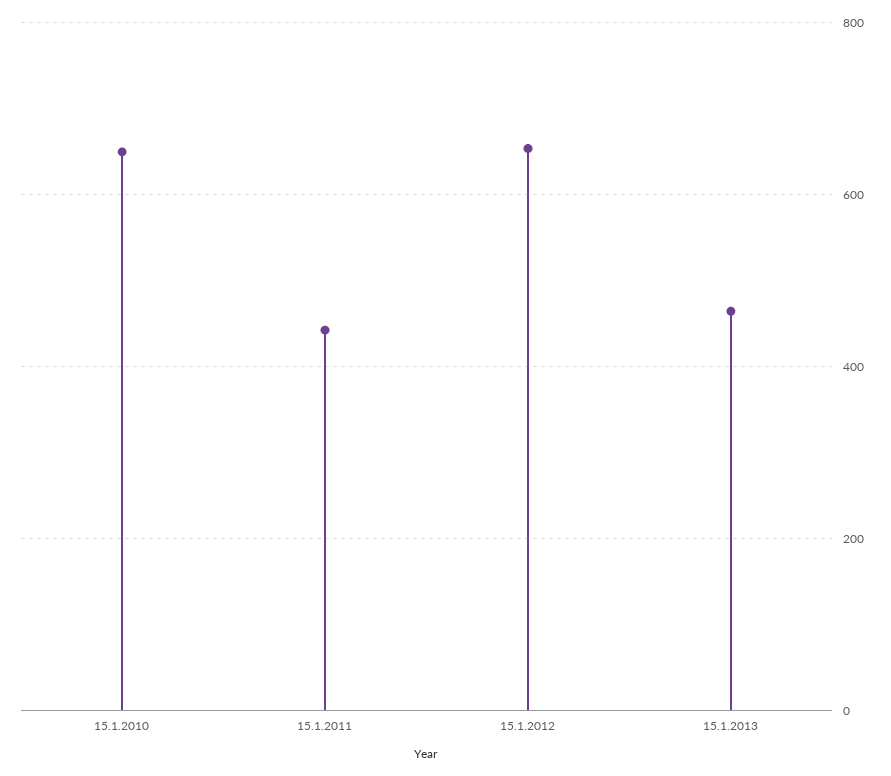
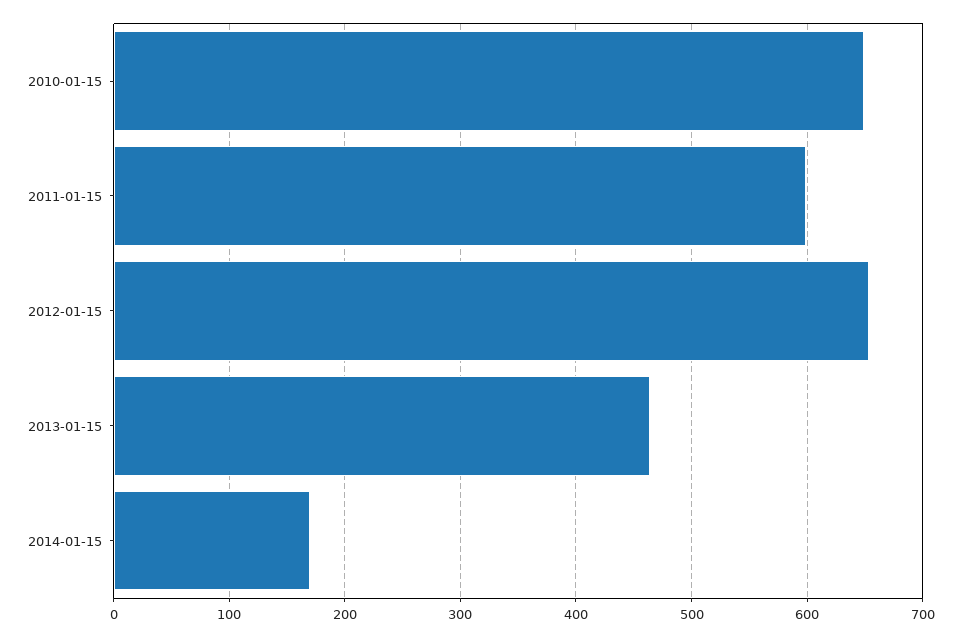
15.1.2011: 440 -> 600
2014-01-15: none -> 170

